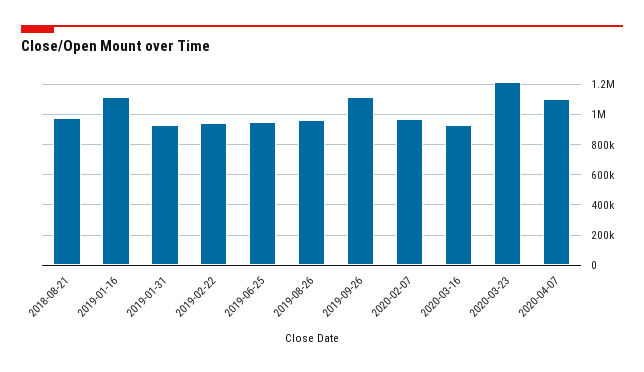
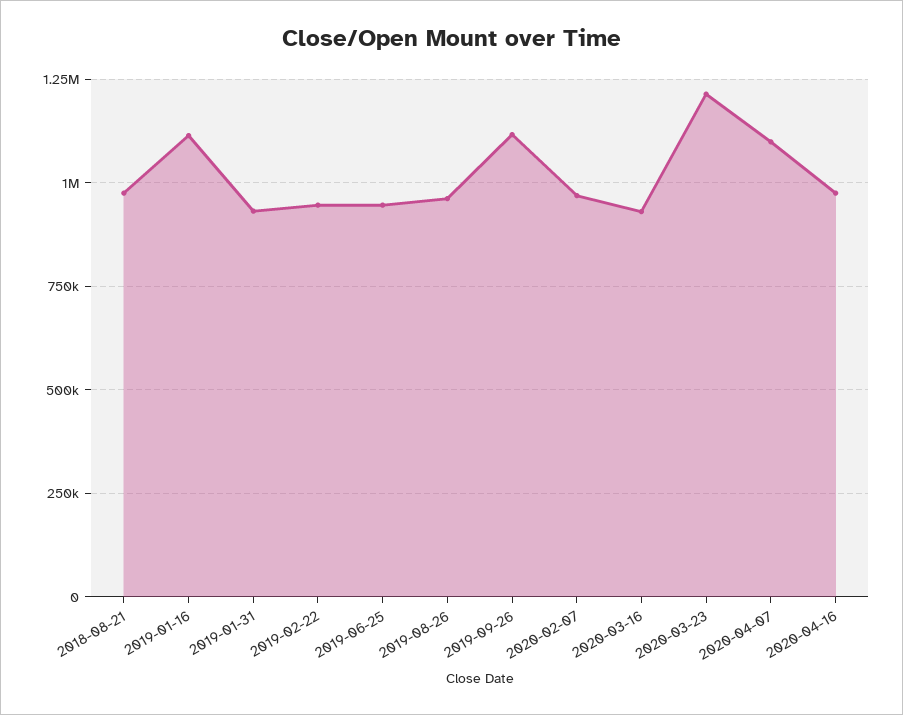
2020-04-16: none -> 975000

